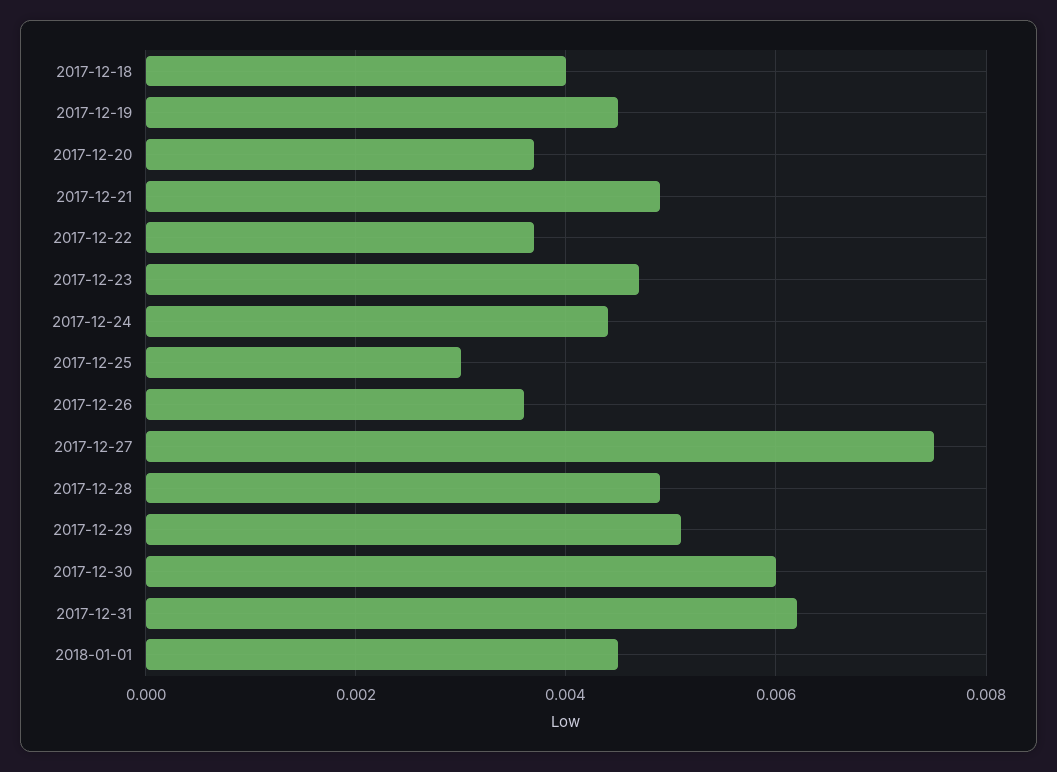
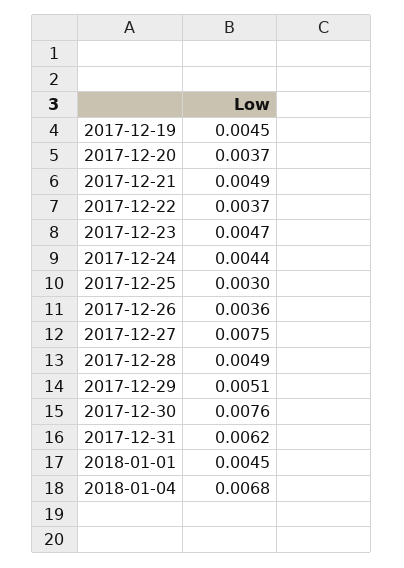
2017-12-18: 0.004 -> none
2017-12-30: 0.006 -> 0.0076
2018-01-04: none -> 0.0068

